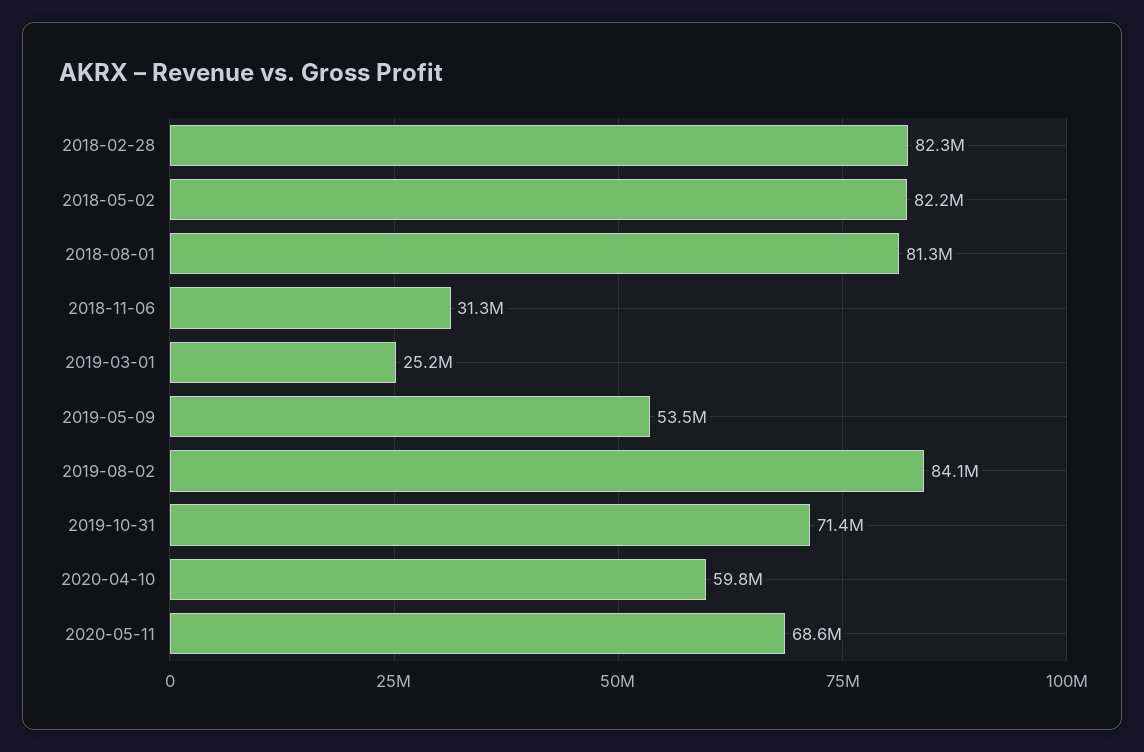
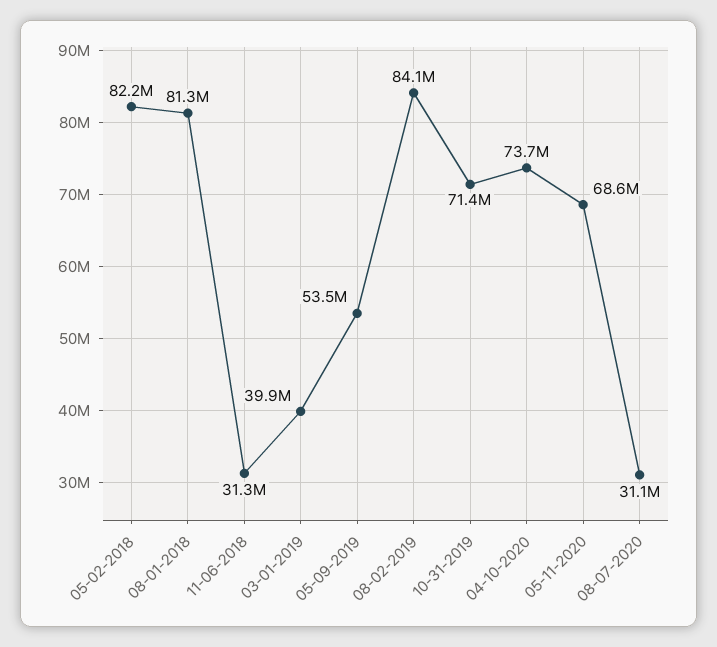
2018-02-28: 82300000 -> none
2019-03-01: 25200000 -> 39900000
2020-04-10: 59800000 -> 73700000
08-07-2020: none -> 31100000

